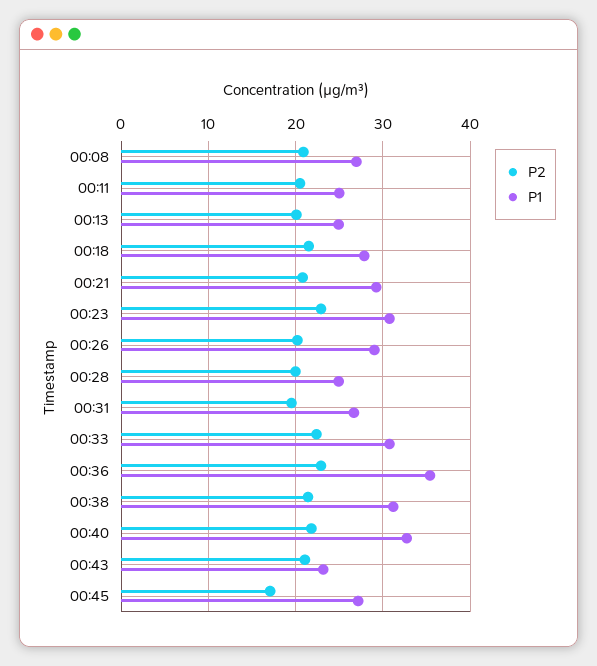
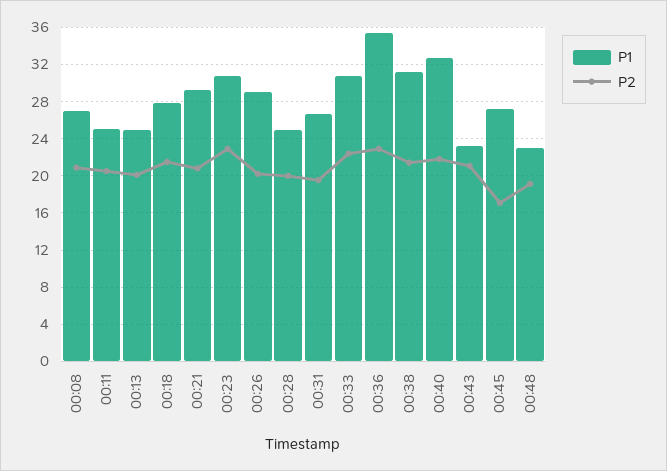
P1, 00:48: none -> 23
P2, 00:48: none -> 19

